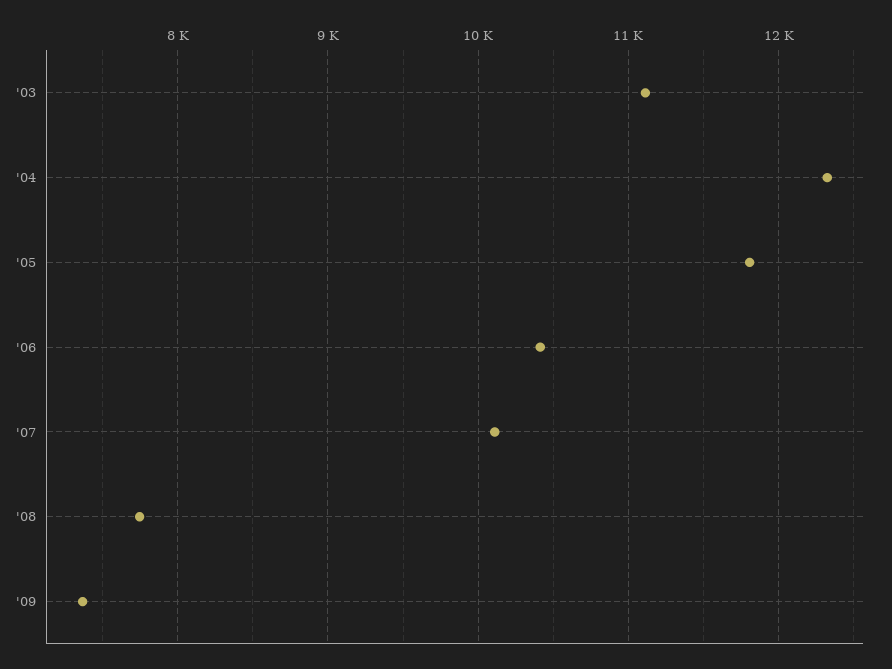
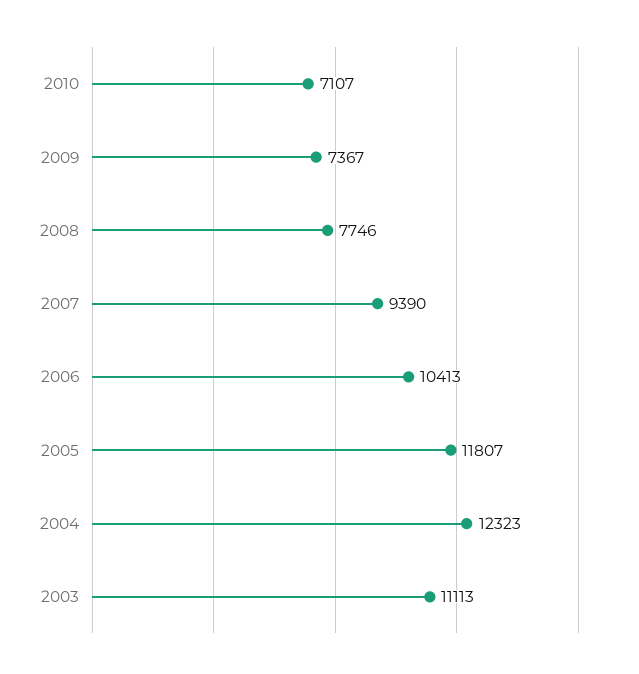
'07: 10100 -> 9390
2010: none -> 7107

